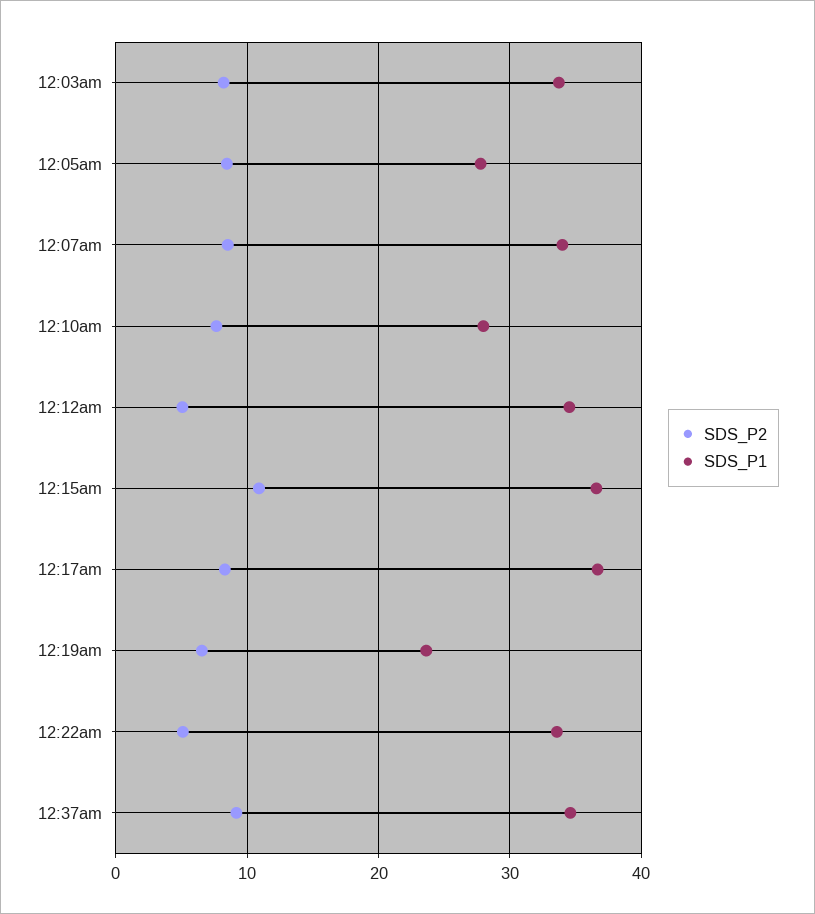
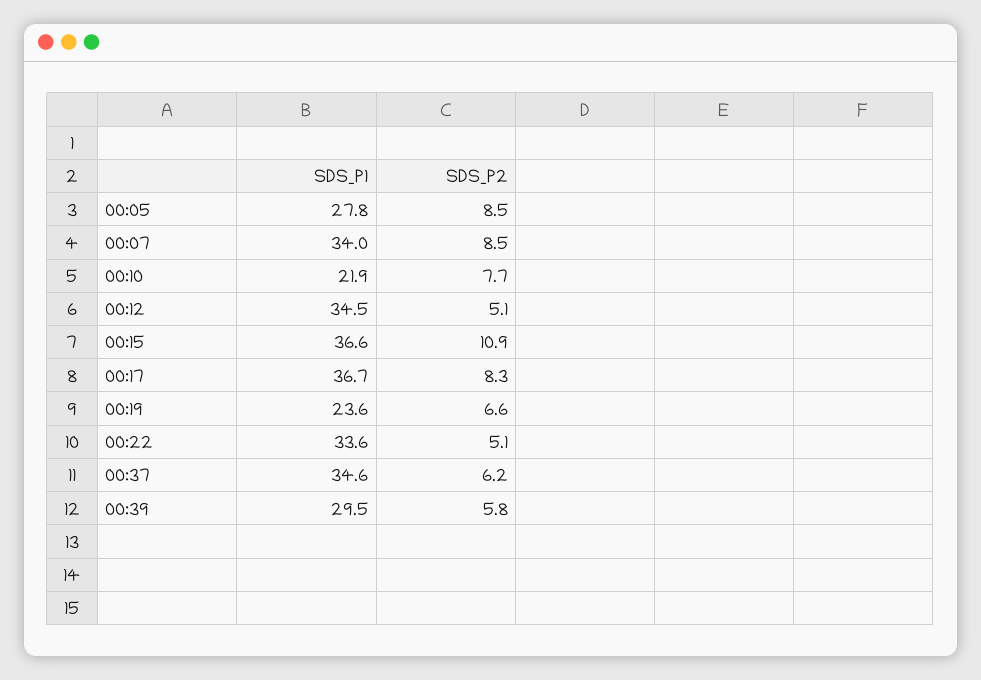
SDS_P2, 12:03am: 8 -> none
SDS_P1, 12:03am: 34 -> none
SDS_P1, 12:10am: 28 -> 21.9
SDS_P2, 12:37am: 9 -> 6.2
SDS_P1, 00:39: none -> 29.5
SDS_P2, 00:39: none -> 5.8

